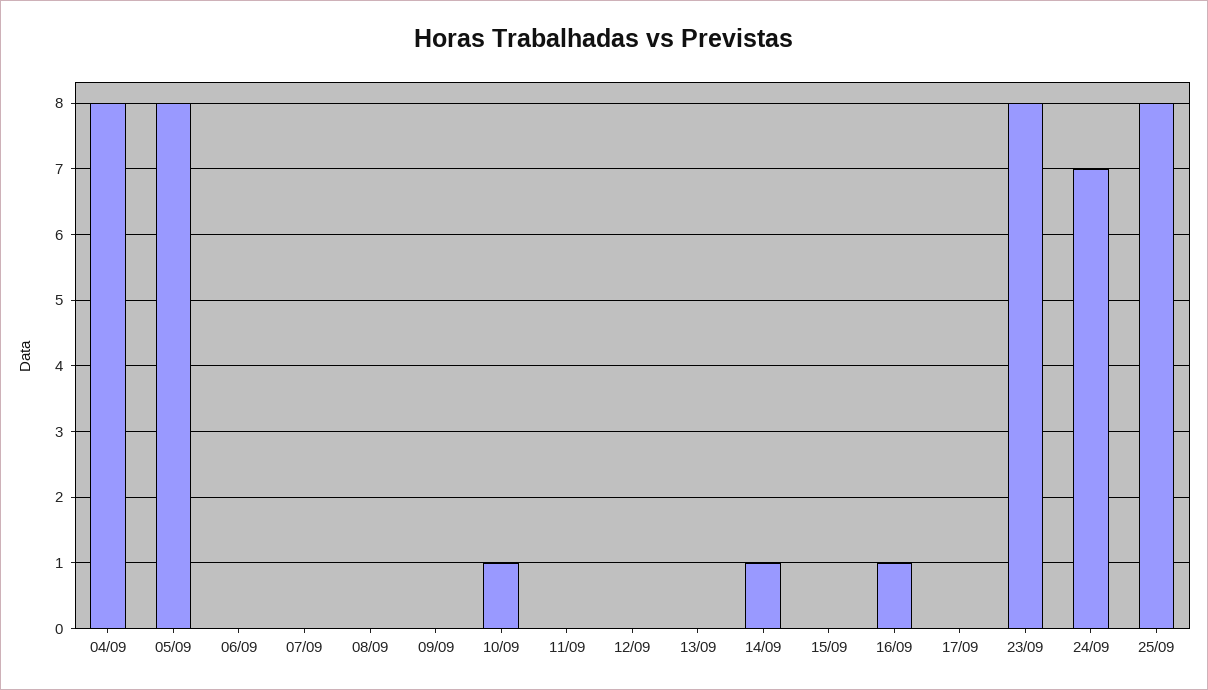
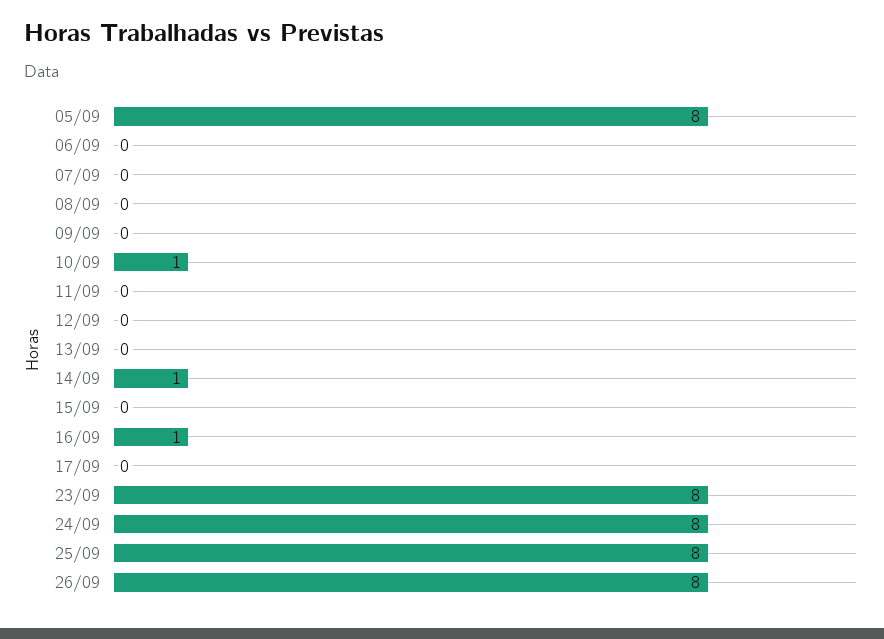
04/09: 8 -> none
24/09: 7 -> 8
26/09: none -> 8

